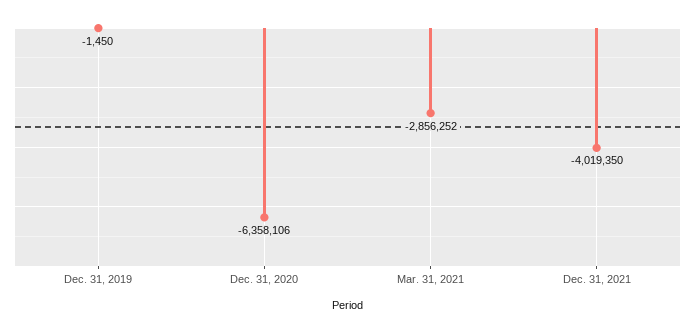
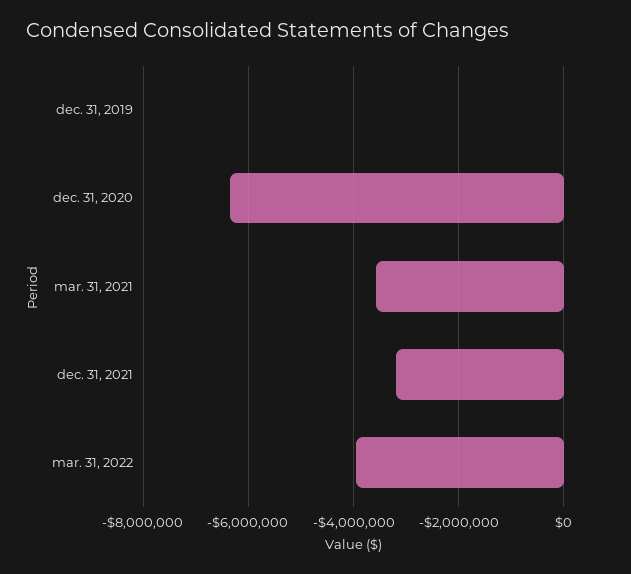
Mar. 31, 2021: -2856252 -> -3600000
Dec. 31, 2021: -4019350 -> -3200000
mar. 31, 2022: none -> -4000000

